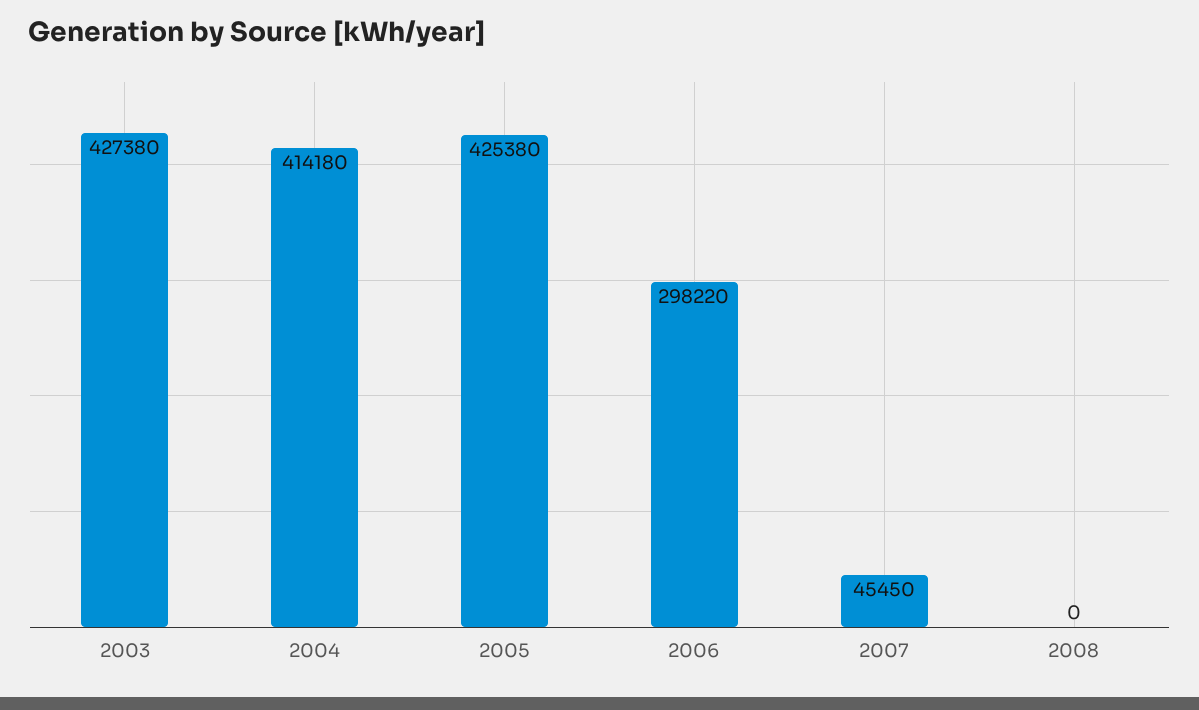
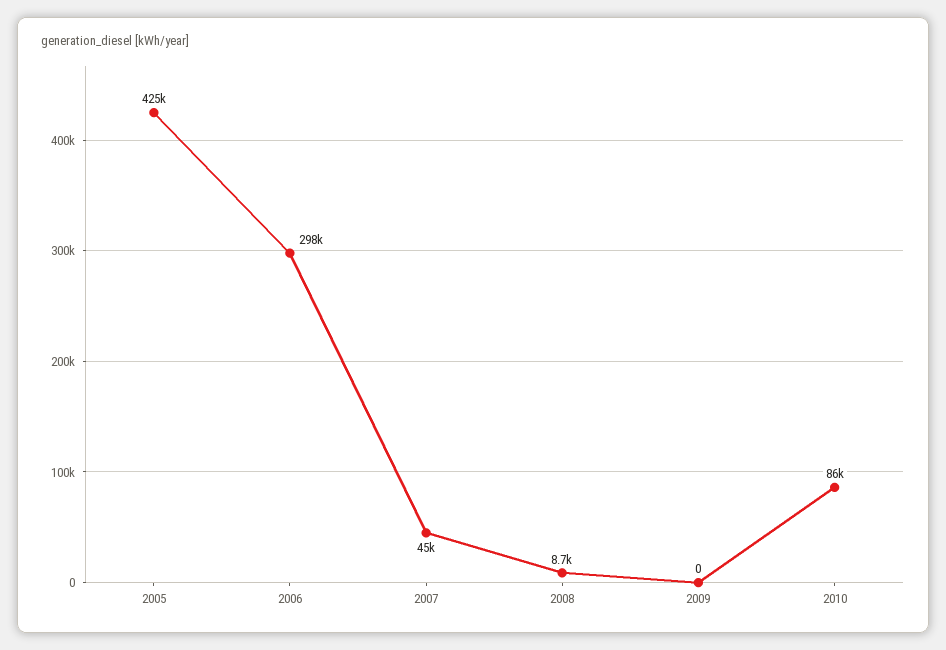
2003: 427380 -> none
2004: 414180 -> none
2008: 0 -> 8700
2009: none -> 0
2010: none -> 86000

